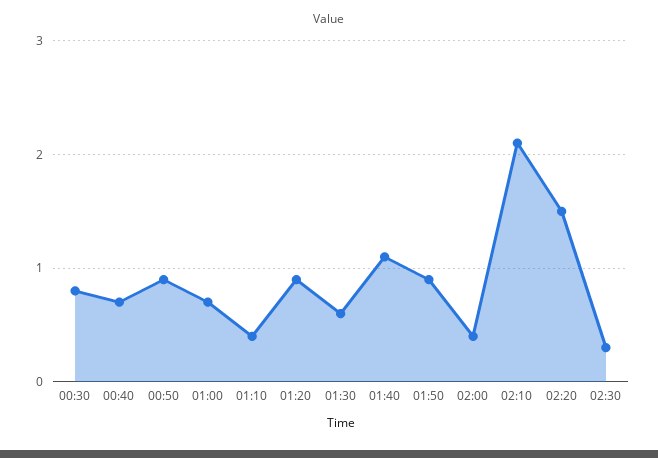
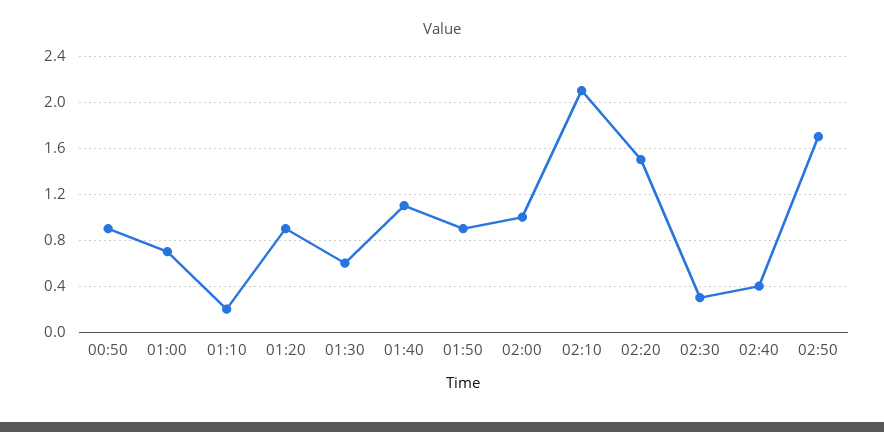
00:30: 0.8 -> none
00:40: 0.7 -> none
01:10: 0.4 -> 0.2
02:00: 0.4 -> 1
02:40: none -> 0.4
02:50: none -> 1.7

